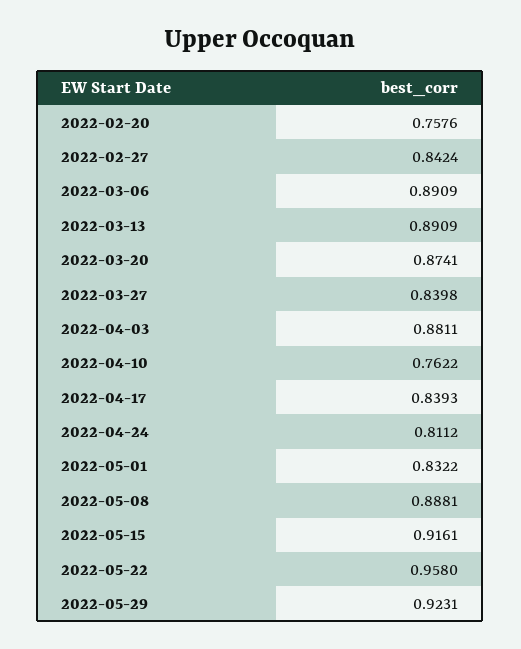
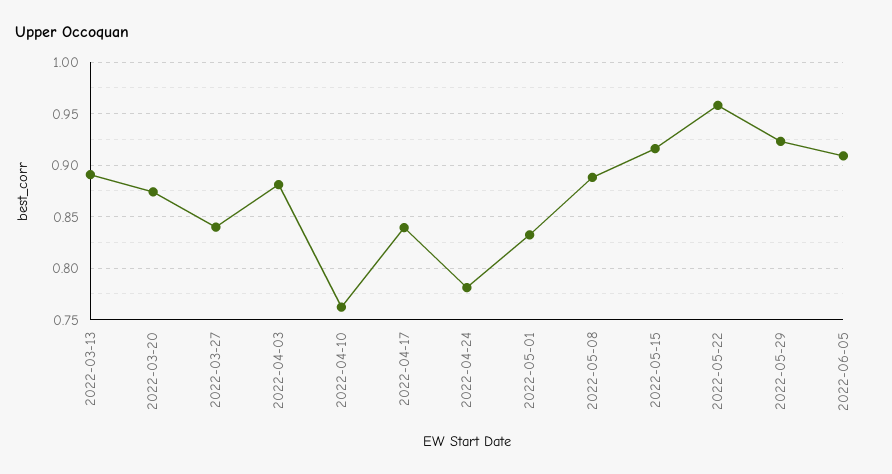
2022-02-20: 0.7576 -> none
2022-02-27: 0.8424 -> none
2022-03-06: 0.8909 -> none
2022-04-24: 0.8112 -> 0.78
2022-06-05: none -> 0.91

